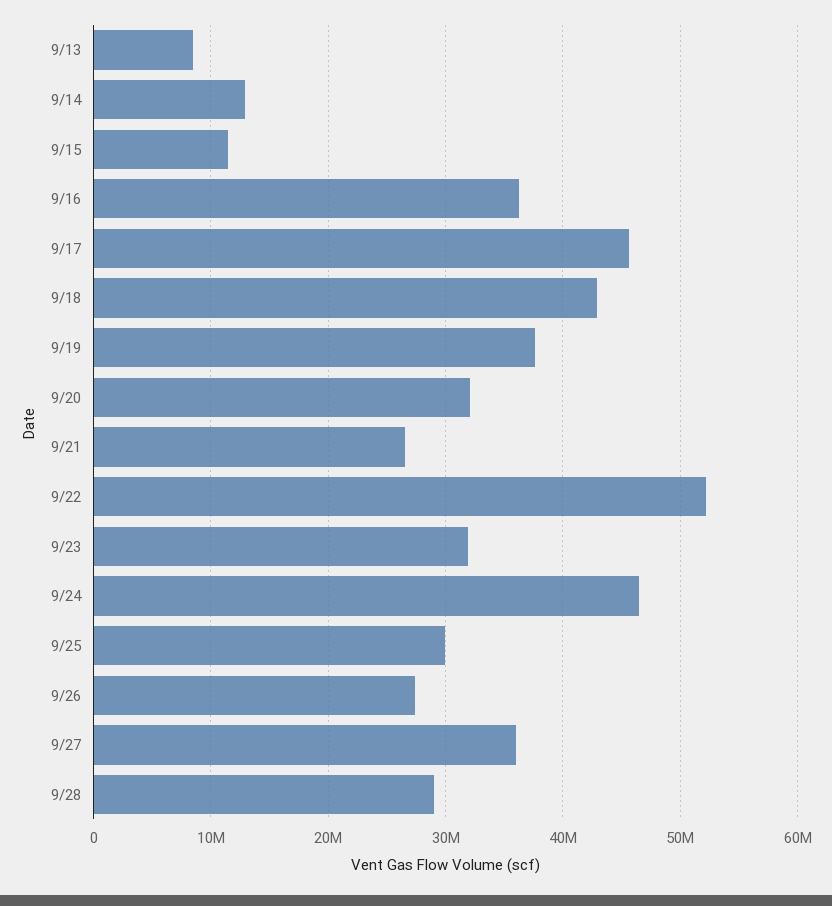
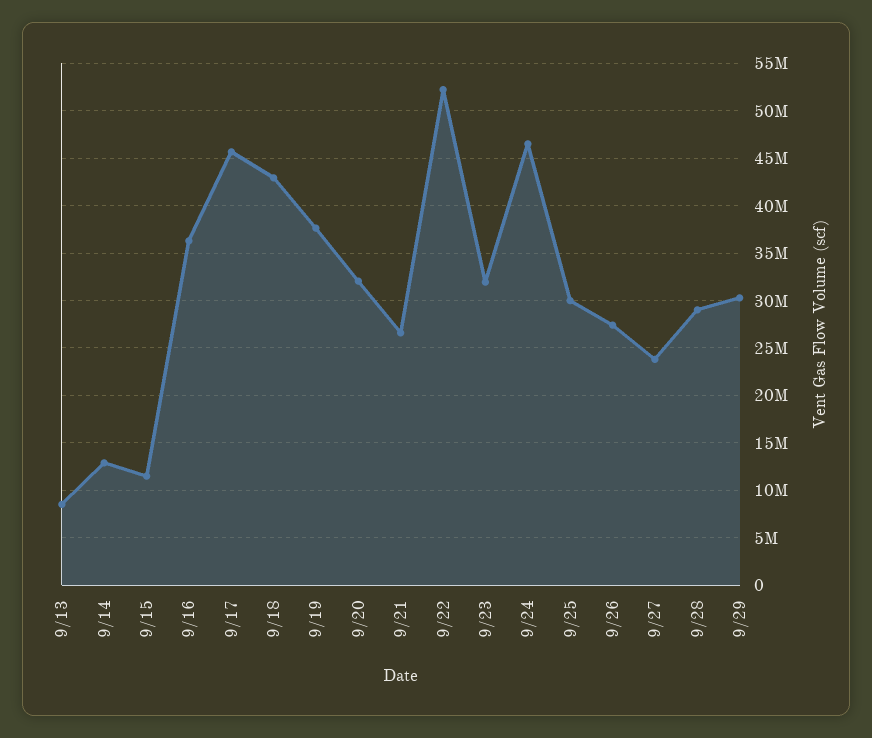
9/27: 36000000 -> 24000000
9/29: none -> 30000000

